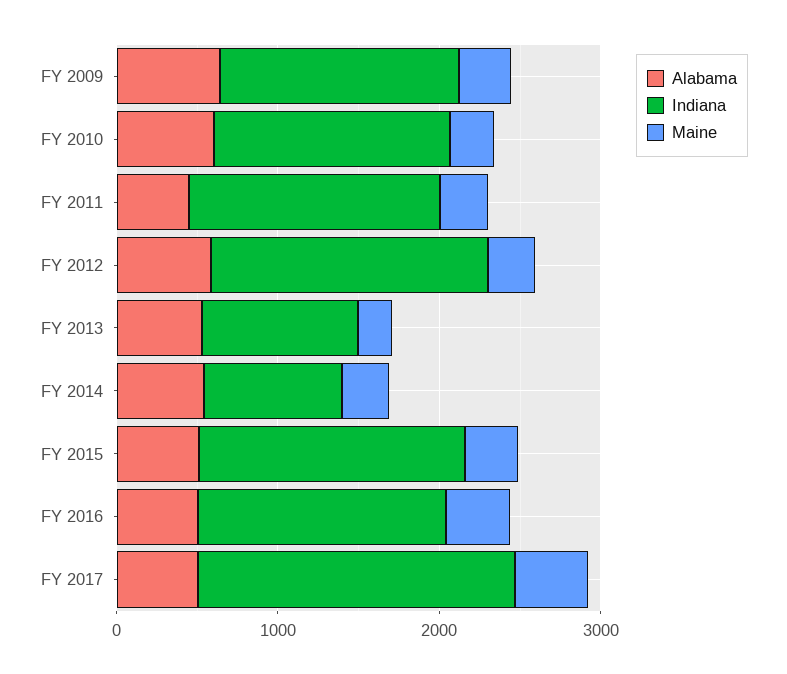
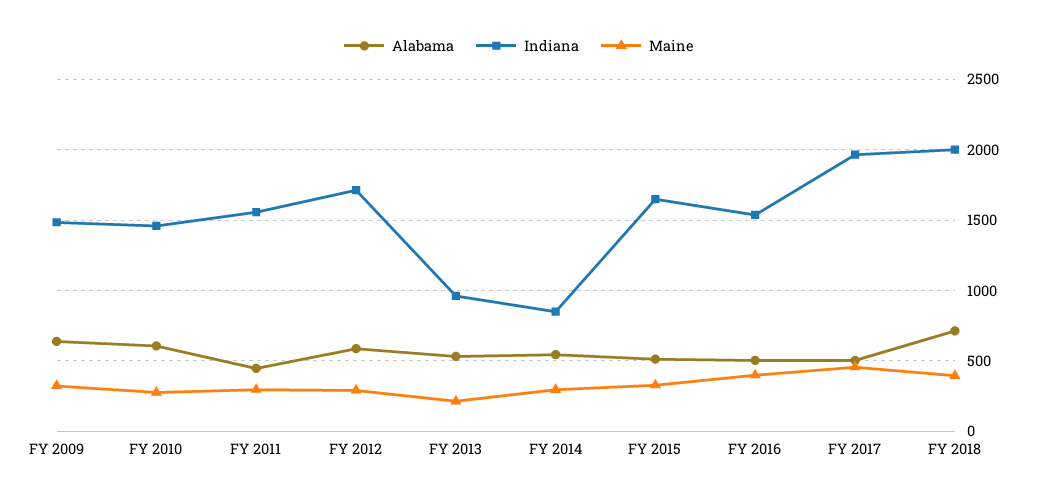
Alabama, FY 2018: none -> 700
Indiana, FY 2018: none -> 2000
Maine, FY 2018: none -> 400

